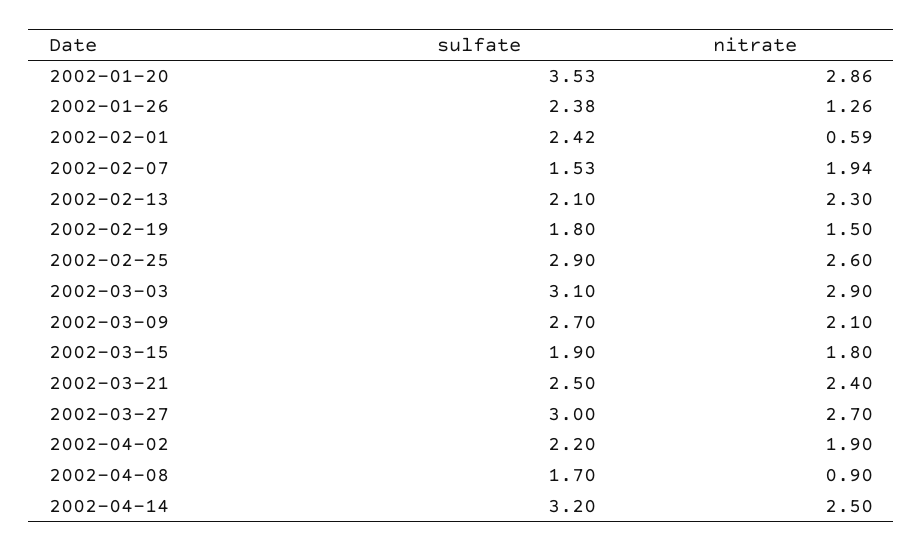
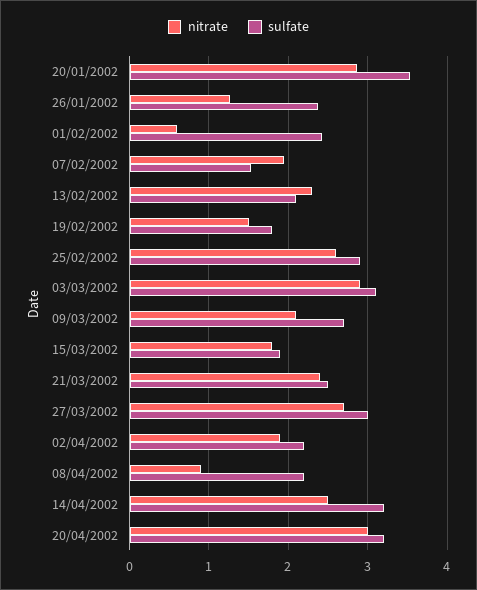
sulfate, 2002-04-08: 1.7 -> 2.2
nitrate, 20/04/2002: none -> 3
sulfate, 20/04/2002: none -> 3.2

